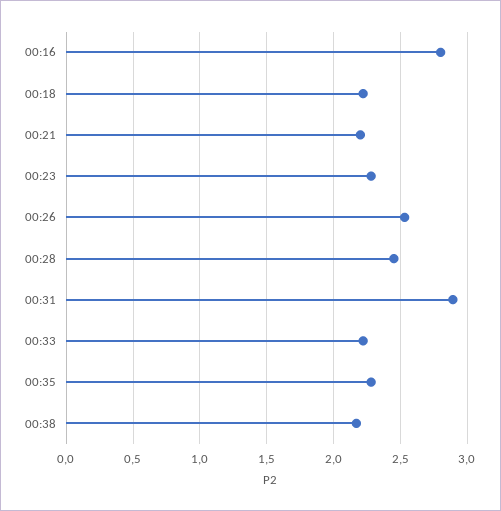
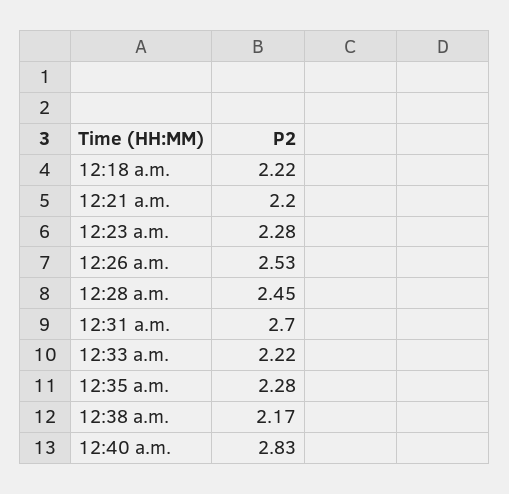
00:16: 2.8 -> none
00:31: 2.9 -> 2.7
12:40 a.m.: none -> 2.83

